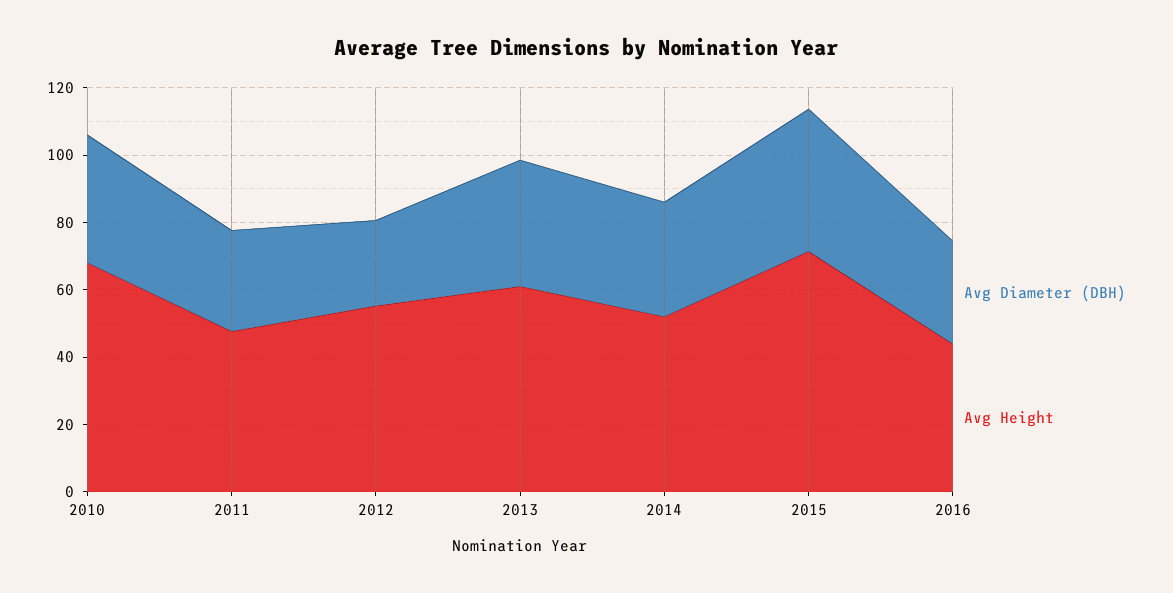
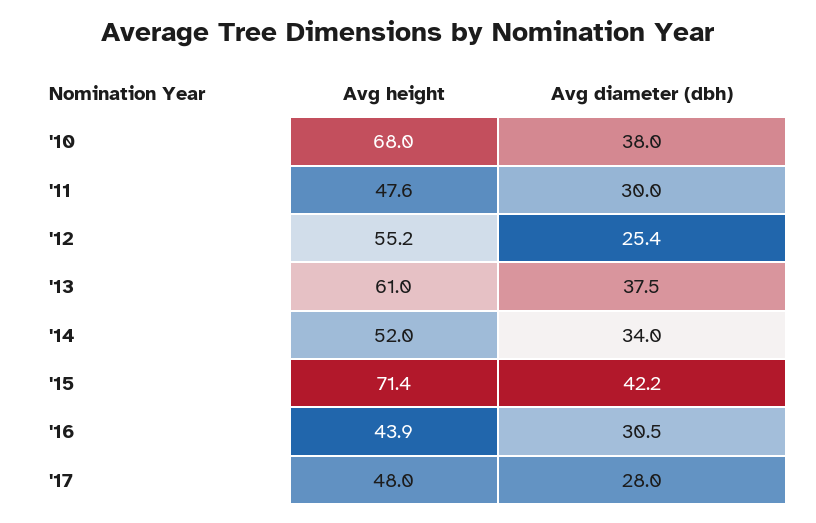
Avg Height, '17: none -> 48
Avg Diameter (DBH), '17: none -> 28

